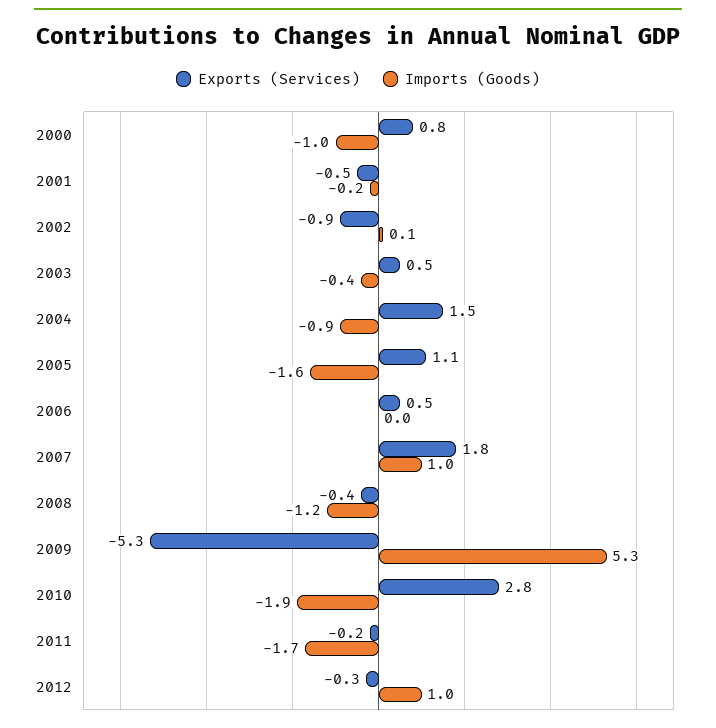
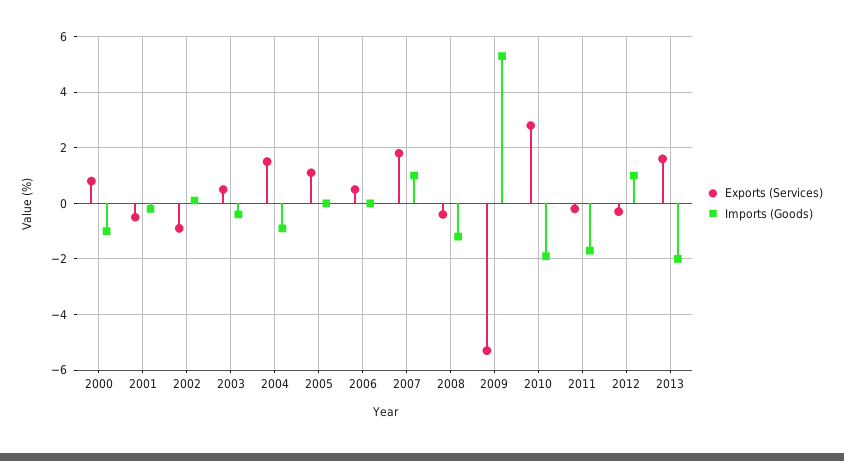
Imports (Goods), 2005: -1.6 -> 0
Exports (Services), 2013: none -> 1.5
Imports (Goods), 2013: none -> -2

